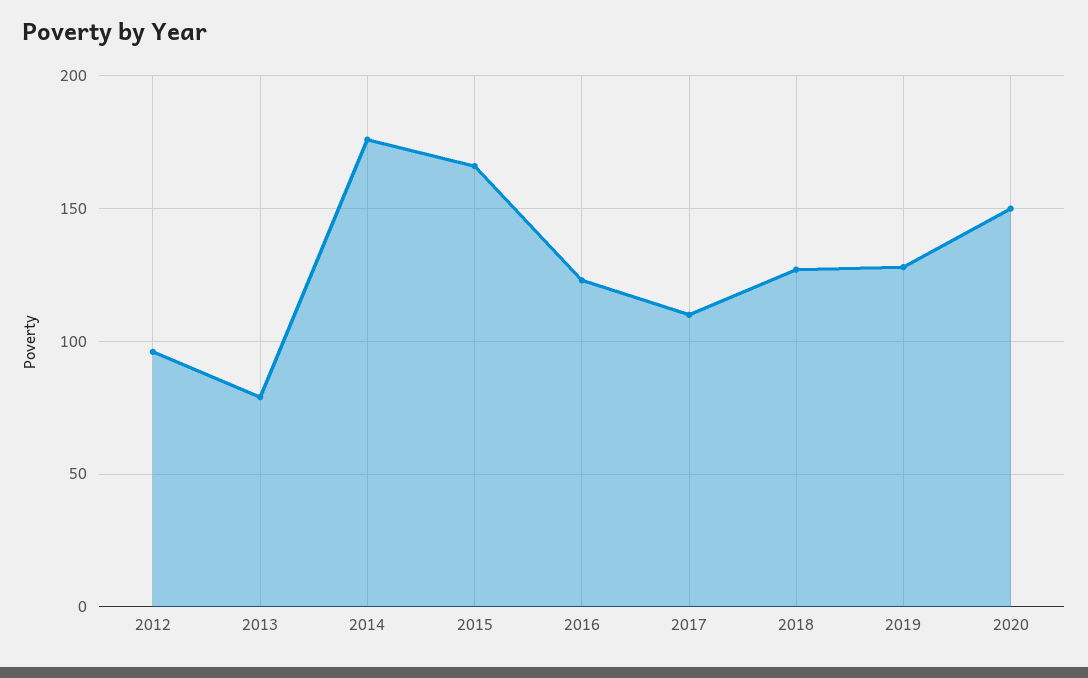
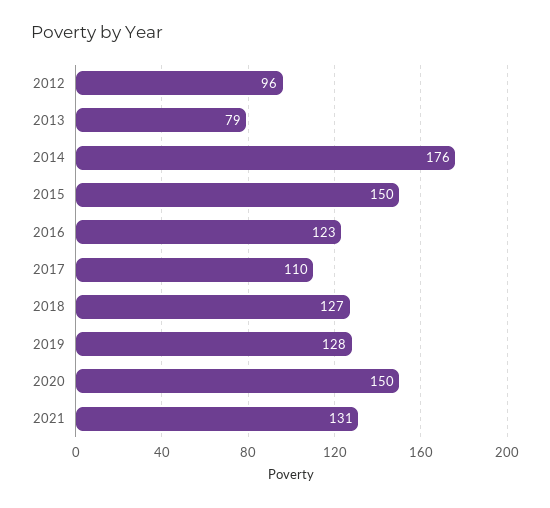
2015: 165 -> 150
2021: none -> 131

